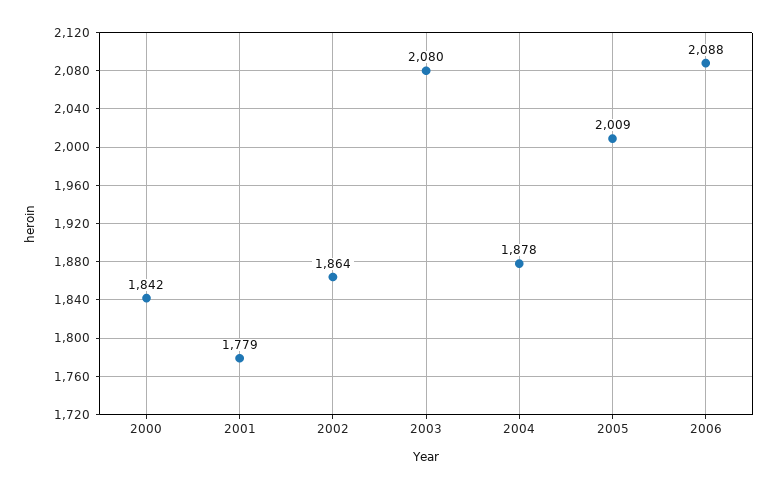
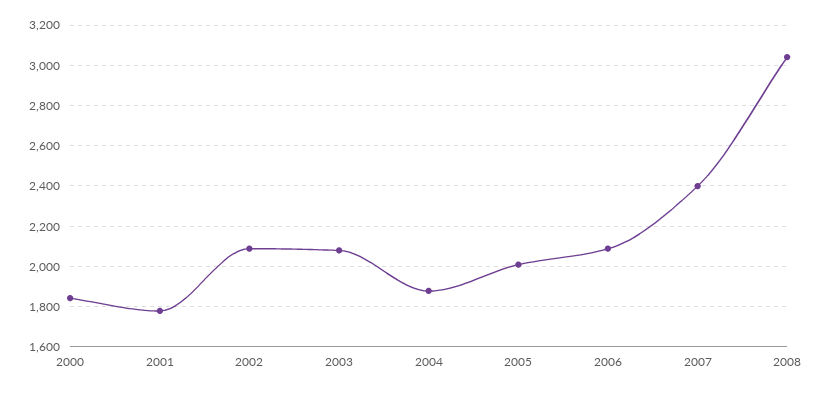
2002: 1864 -> 2100
2007: none -> 2400
2008: none -> 3050

